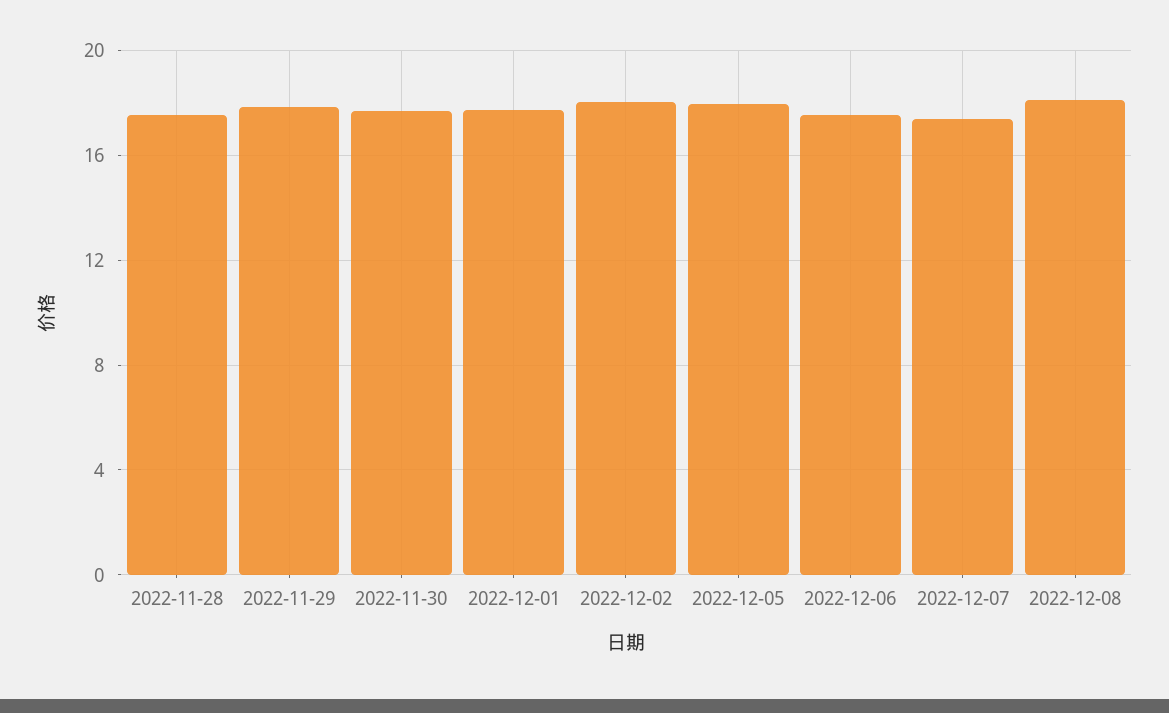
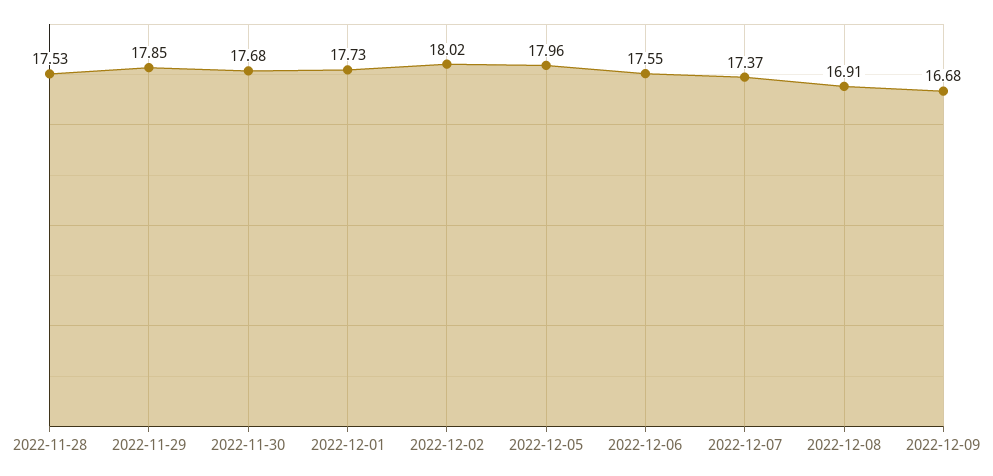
2022-12-08: 18 -> 16.91
2022-12-09: none -> 16.68

